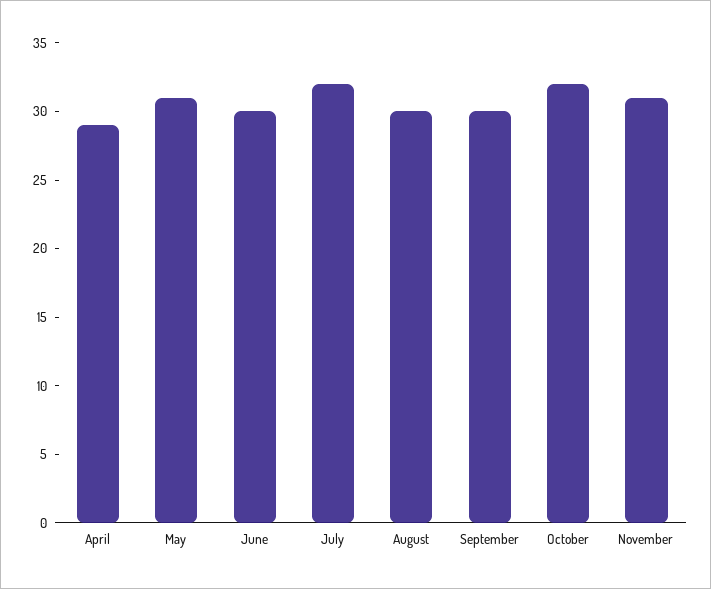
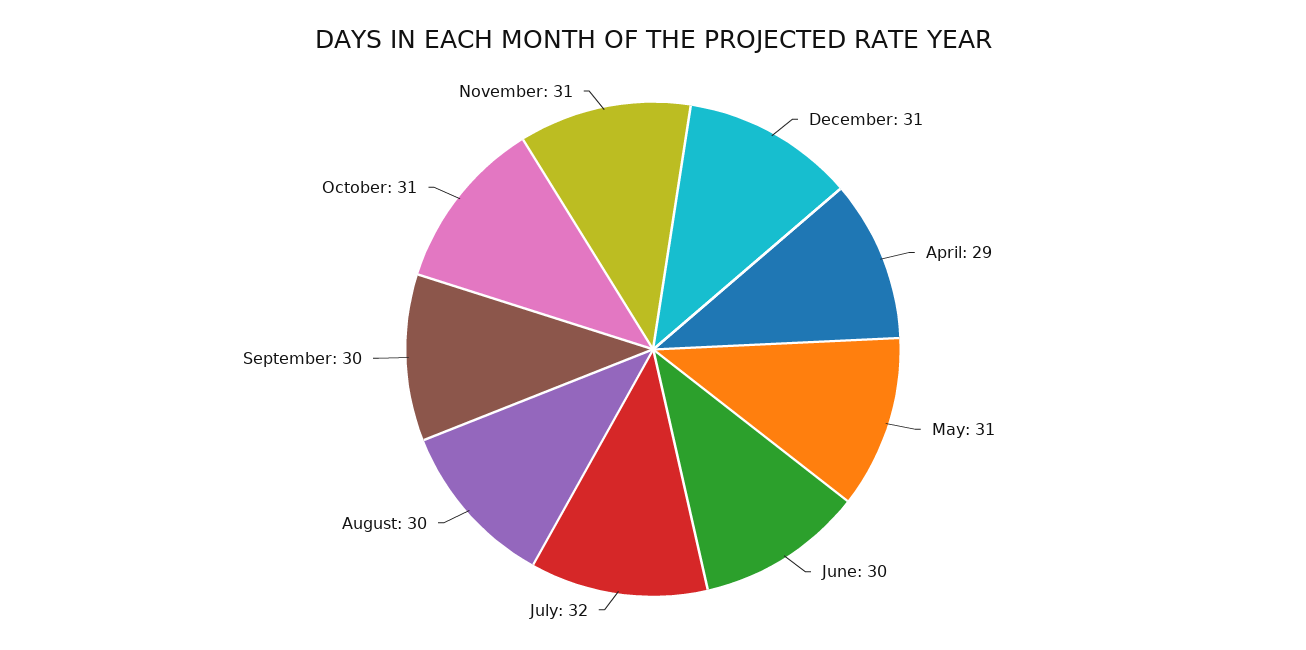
October: 32 -> 31
December: none -> 31

